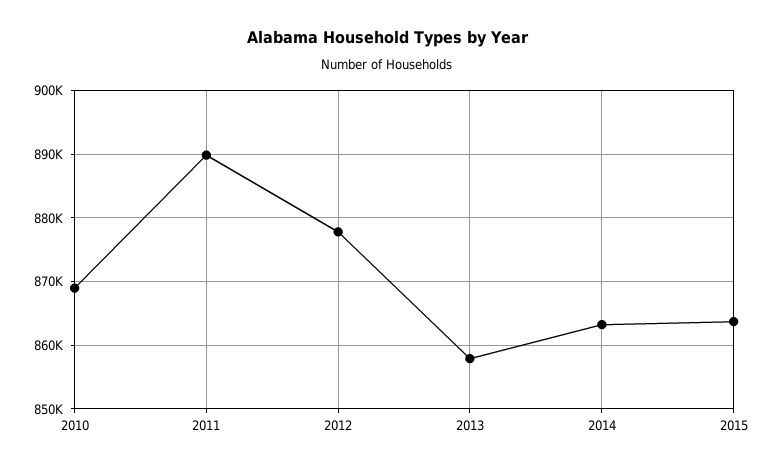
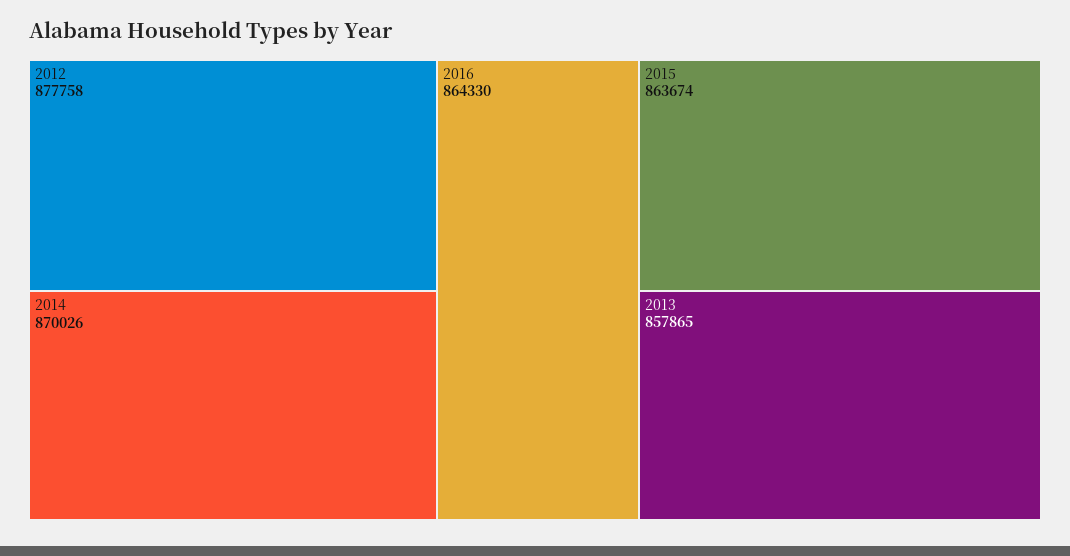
2010: 869000 -> none
2011: 890000 -> none
2014: 863000 -> 870026
2016: none -> 864330

